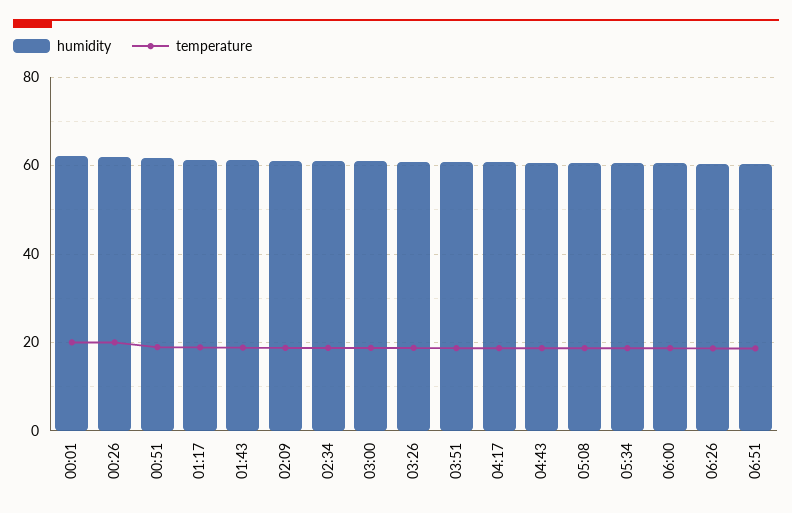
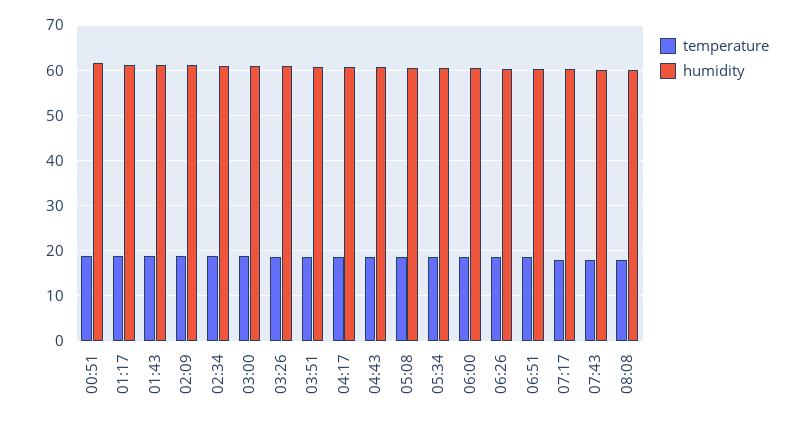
humidity, 00:01: 62 -> none
temperature, 00:01: 20 -> none
humidity, 00:26: 62 -> none
temperature, 00:26: 20 -> none
temperature, 07:17: none -> 18
humidity, 07:17: none -> 60
temperature, 07:43: none -> 18
humidity, 07:43: none -> 60
temperature, 08:08: none -> 18
humidity, 08:08: none -> 60

